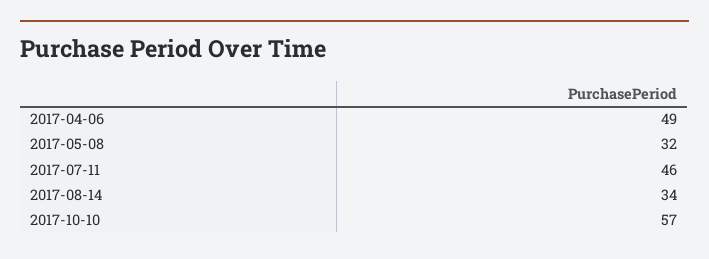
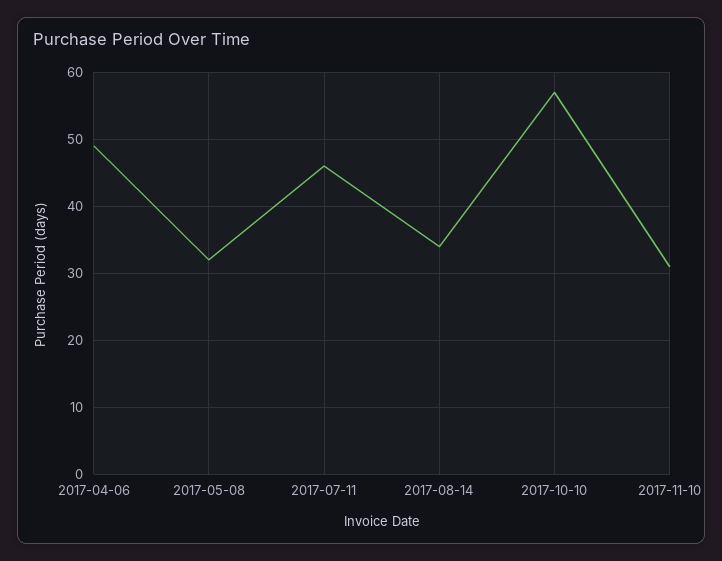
2017-11-10: none -> 31

